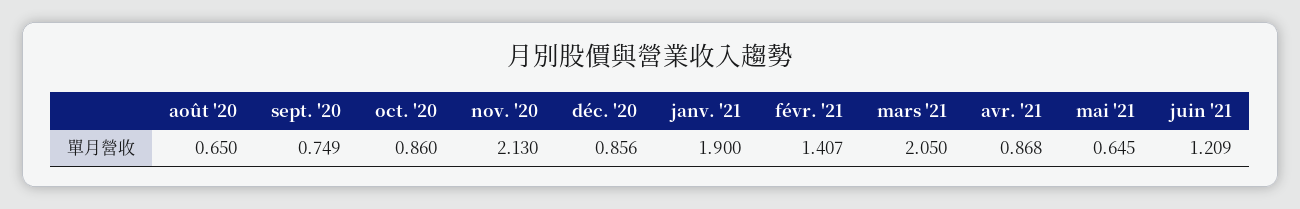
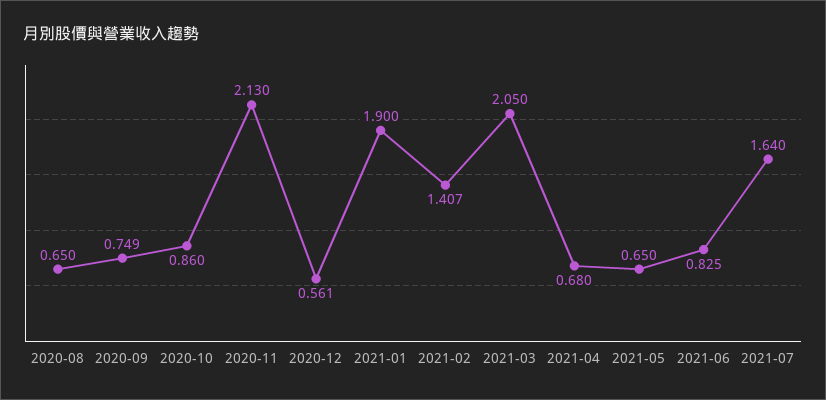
déc. '20: 0.856 -> 0.561
avr. '21: 0.868 -> 0.68
mai '21: 0.645 -> 0.65
juin '21: 1.209 -> 0.825
2021-07: none -> 1.64

